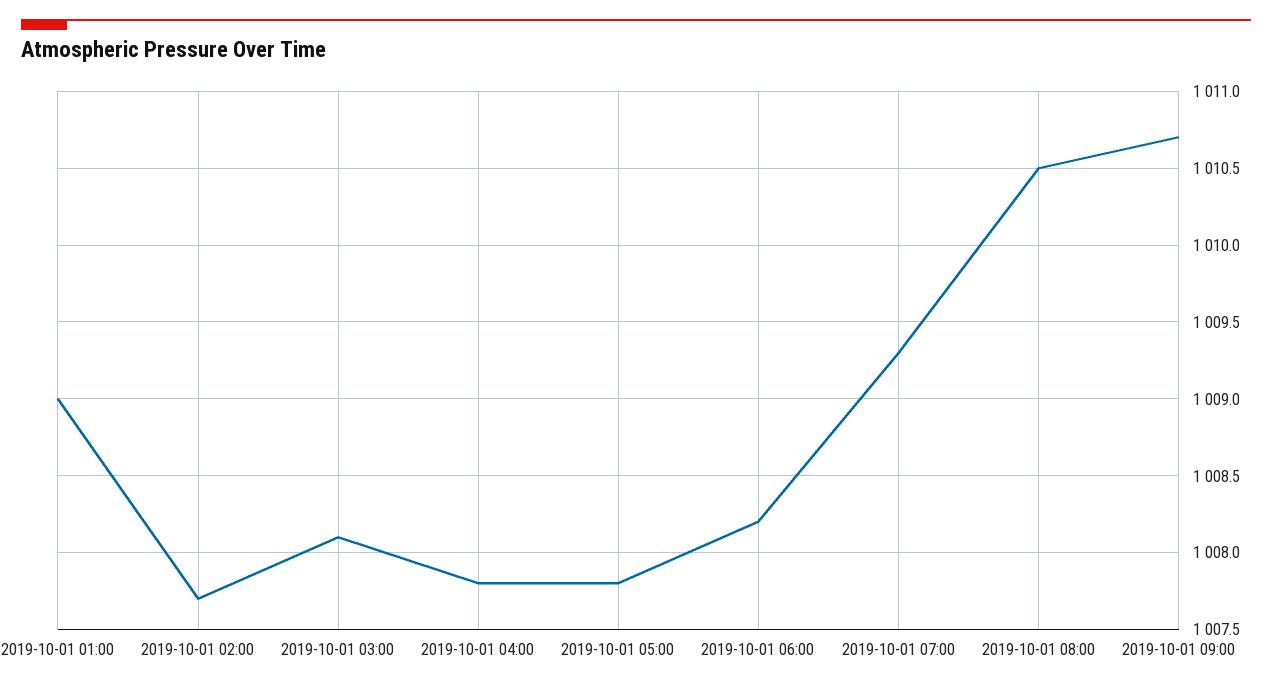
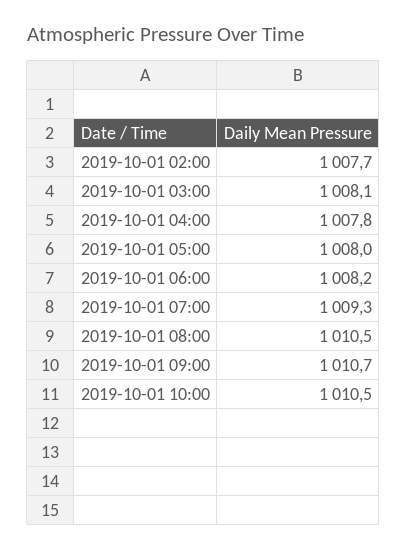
2019-10-01 01:00: 1009 -> none
2019-10-01 05:00: 1007.8 -> 1008
2019-10-01 10:00: none -> 1010.5

